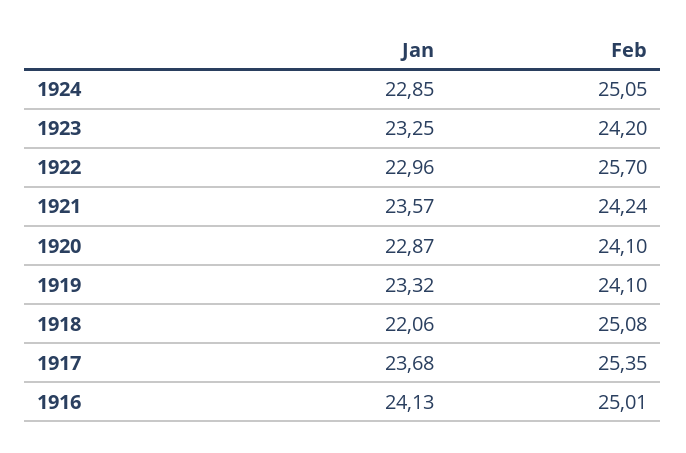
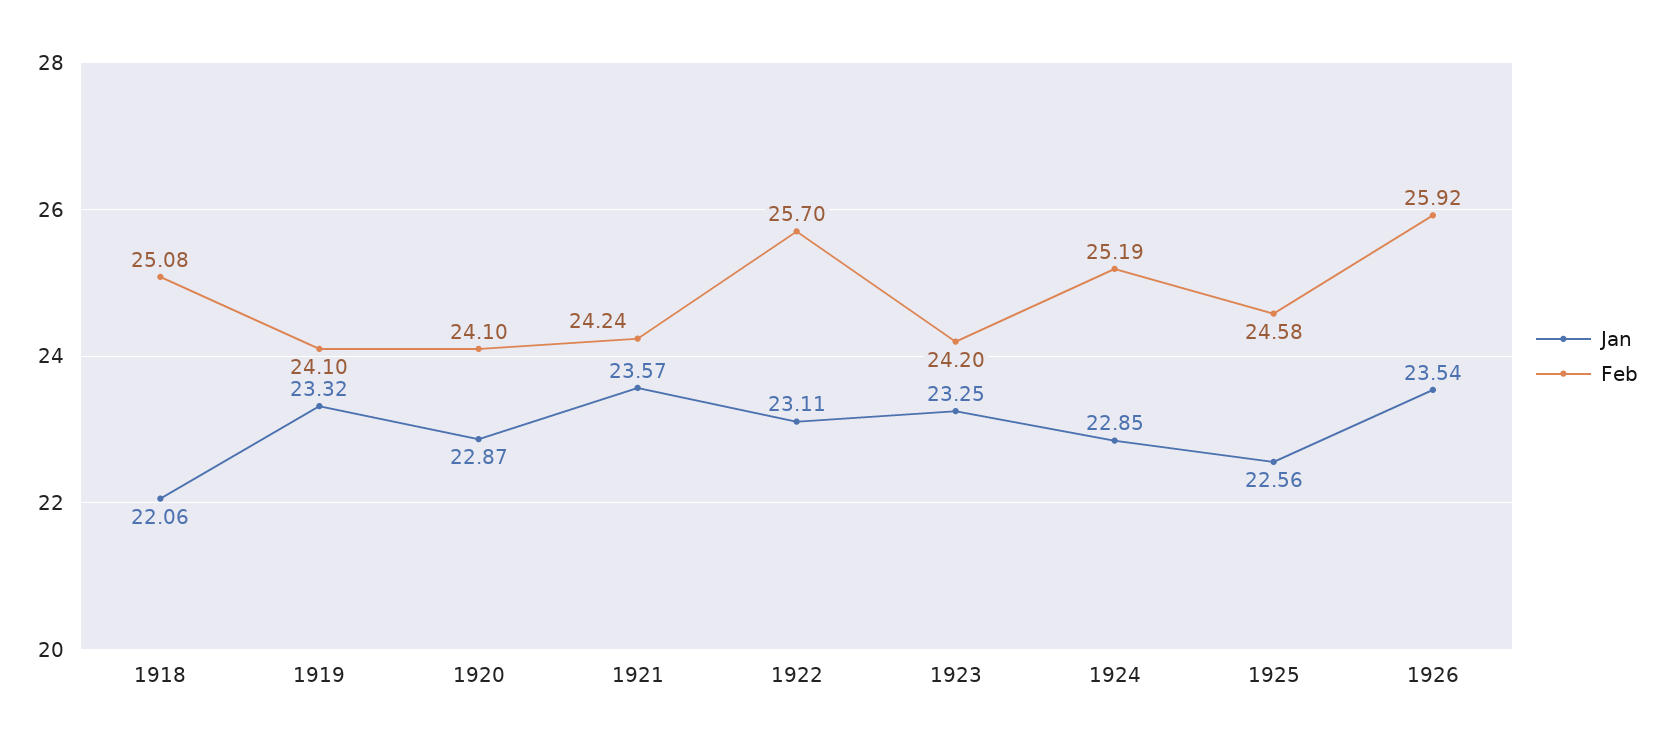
Feb, 1924: 25.05 -> 25.19
Jan, 1922: 22.96 -> 23.11
Jan, 1917: 23.68 -> none
Feb, 1917: 25.35 -> none
Jan, 1916: 24.13 -> none
Feb, 1916: 25.01 -> none
Jan, 1925: none -> 22.56
Feb, 1925: none -> 24.58
Jan, 1926: none -> 23.54
Feb, 1926: none -> 25.92

